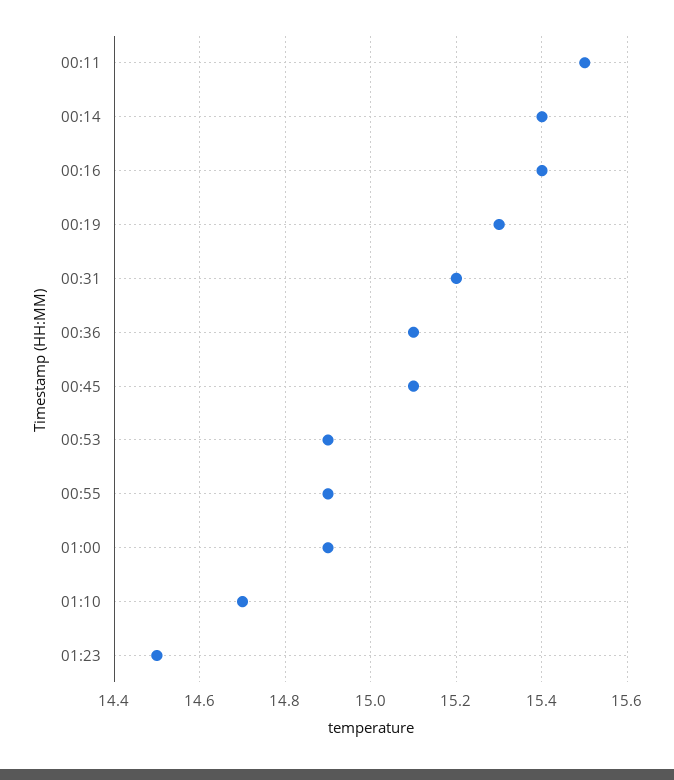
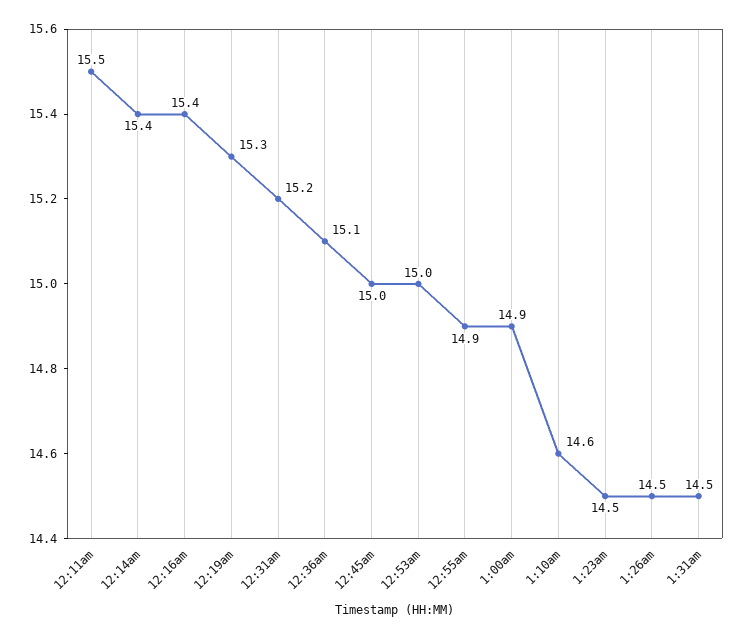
00:45: 15.1 -> 15
00:53: 14.9 -> 15
01:10: 14.7 -> 14.6
1:26am: none -> 14.5
1:31am: none -> 14.5

